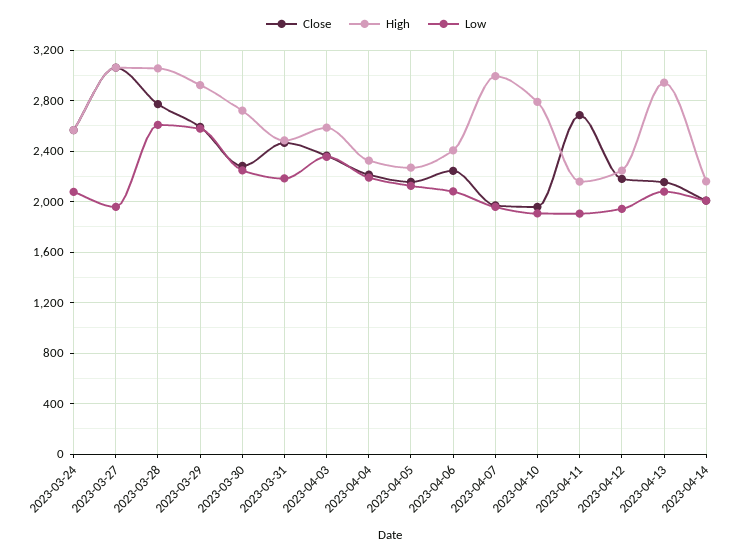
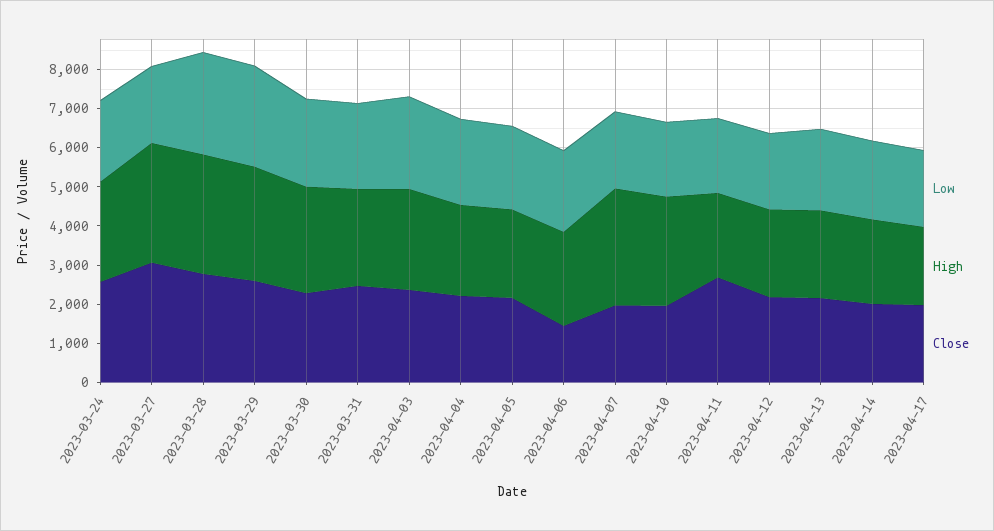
Close, 2023-04-06: 2250 -> 1500
High, 2023-04-13: 2950 -> 2250
Low, 2023-04-17: none -> 2000
High, 2023-04-17: none -> 2000
Close, 2023-04-17: none -> 2000

